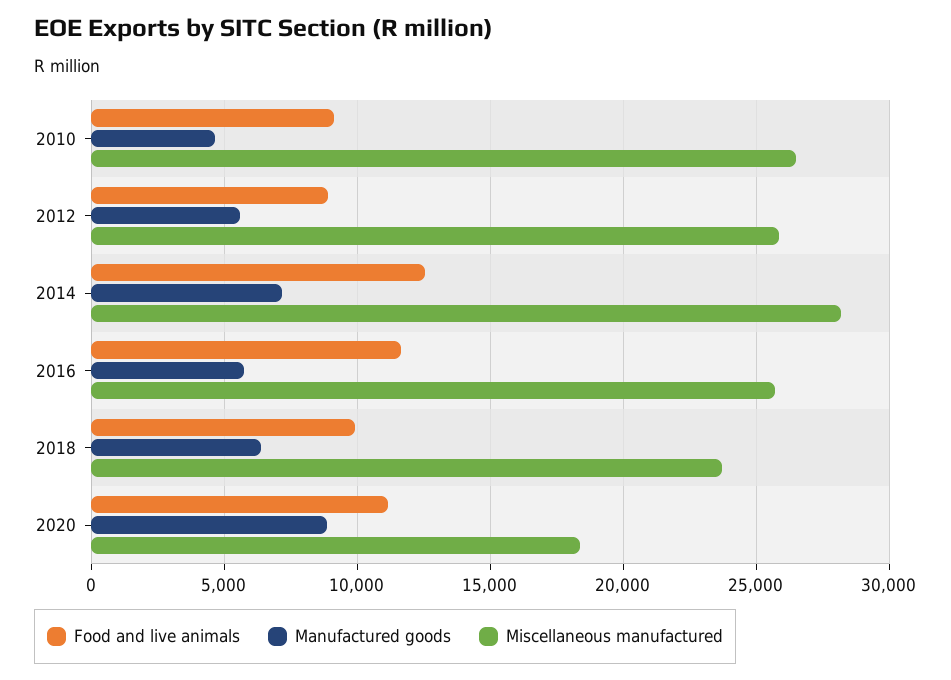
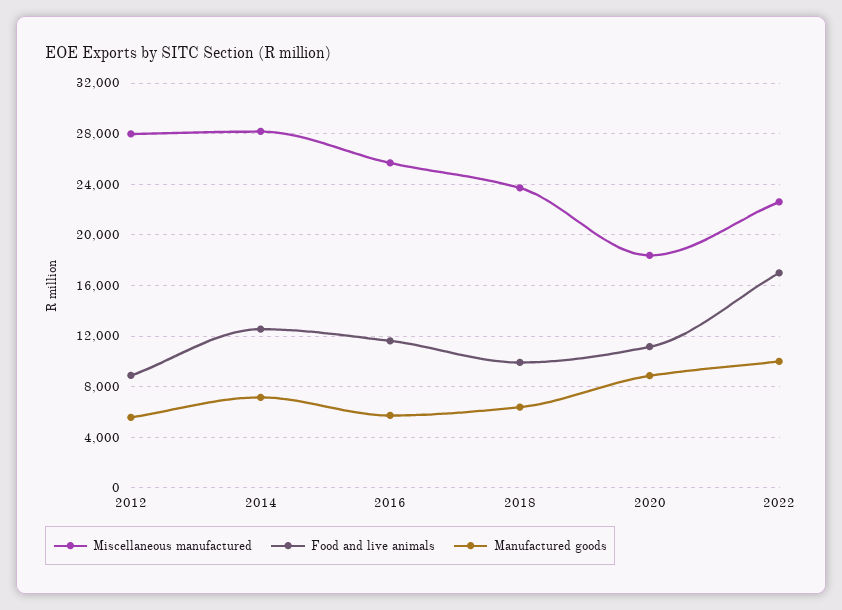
Food and live animals, 2010: 9000 -> none
Manufactured goods, 2010: 4500 -> none
Miscellaneous manufactured, 2010: 26500 -> none
Miscellaneous manufactured, 2012: 26000 -> 28000
Miscellaneous manufactured, 2022: none -> 22500
Food and live animals, 2022: none -> 17000
Manufactured goods, 2022: none -> 10000

